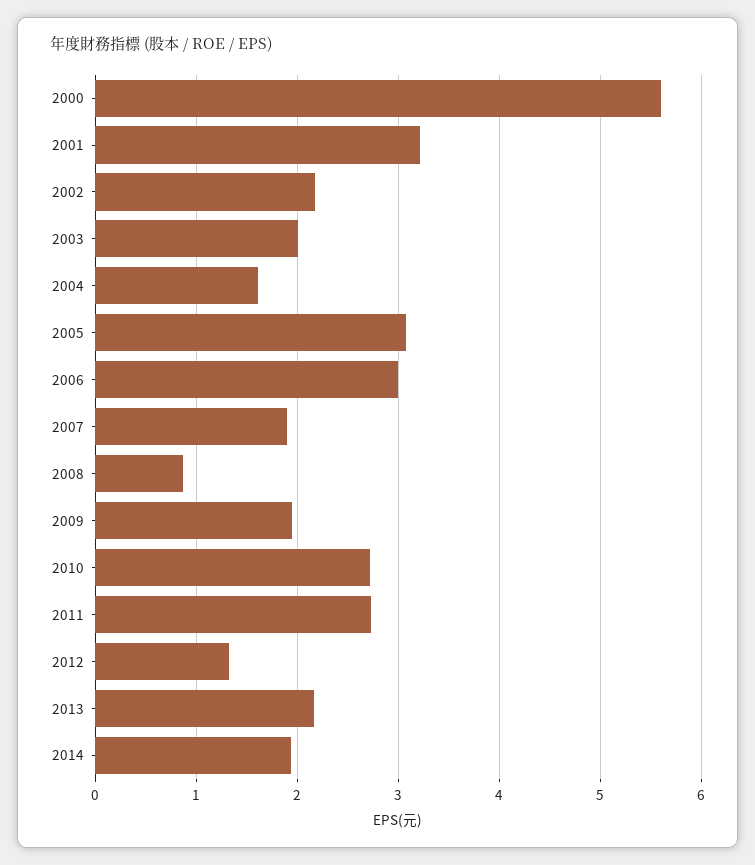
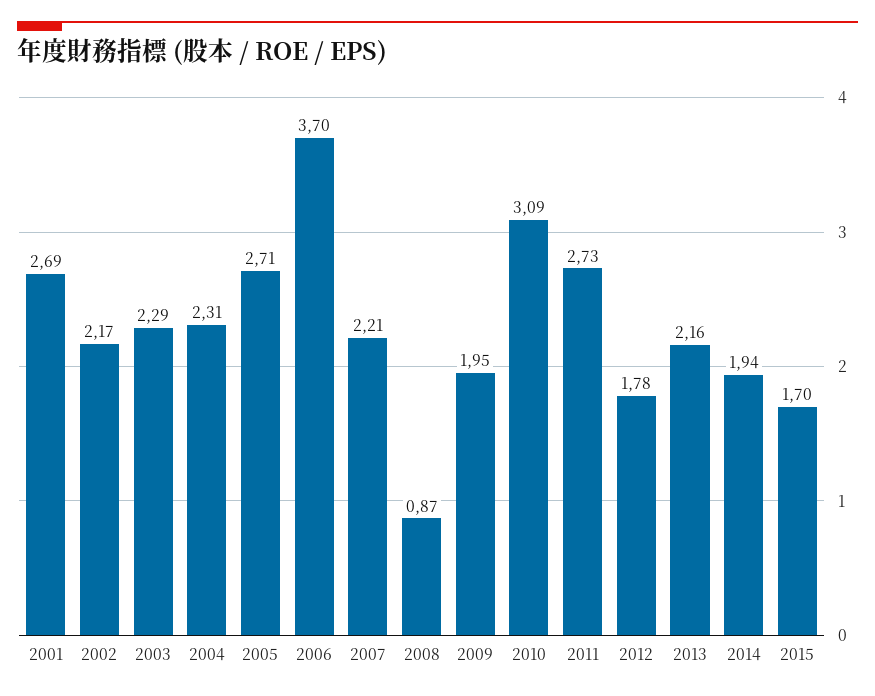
2000: 5.6 -> none
2001: 3.2 -> 2.69
2003: 2 -> 2.29
2004: 1.6 -> 2.31
2005: 3.1 -> 2.71
2006: 3 -> 3.7
2007: 1.9 -> 2.21
2010: 2.7 -> 3.09
2012: 1.3 -> 1.78
2015: none -> 1.7

